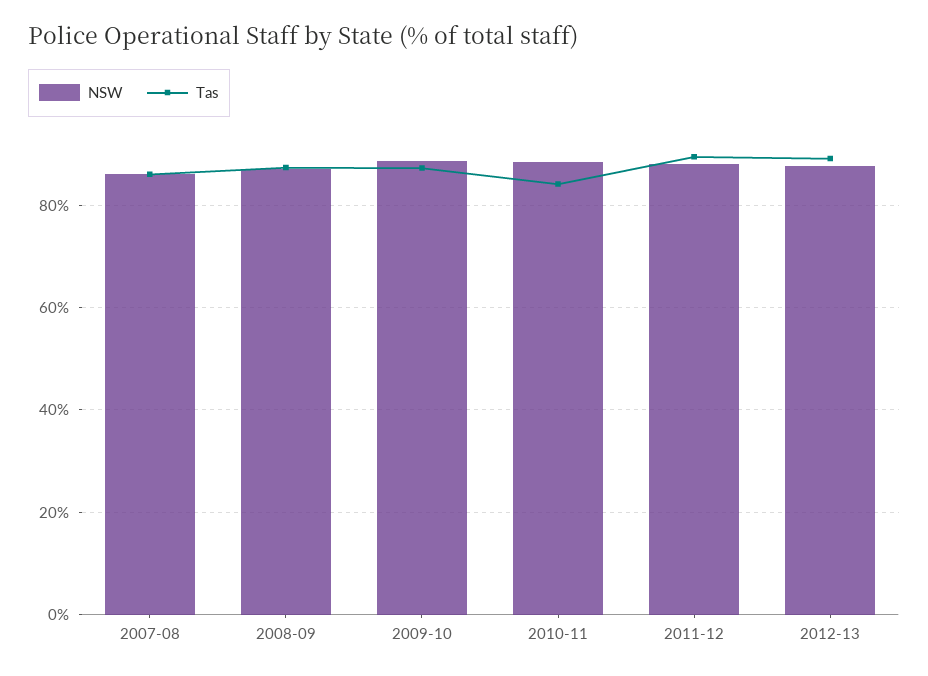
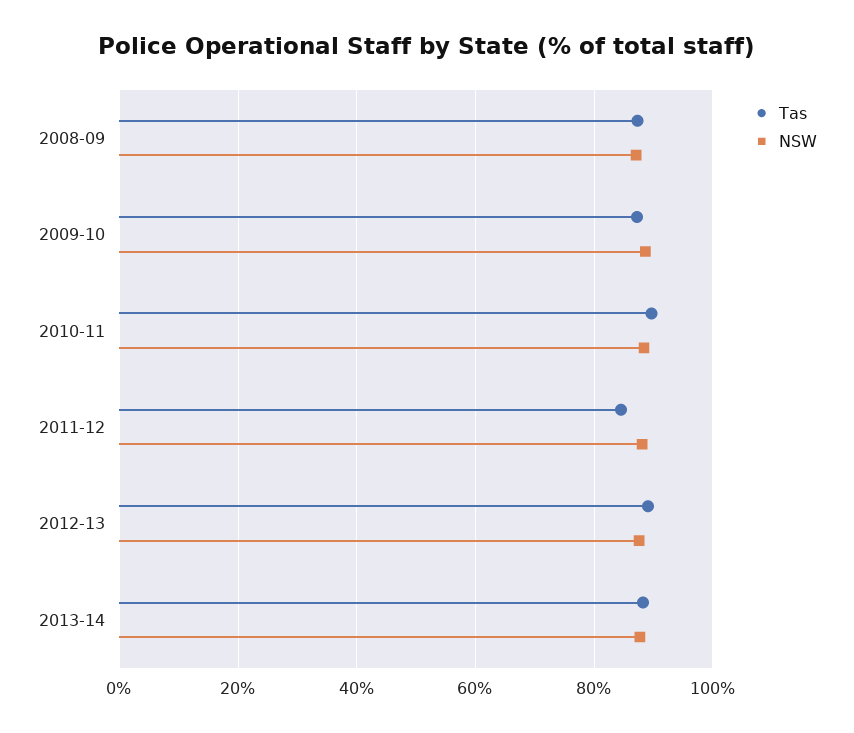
NSW, 2007-08: 86 -> none
Tas, 2007-08: 86 -> none
Tas, 2010-11: 84 -> 90
Tas, 2011-12: 90 -> 84
Tas, 2013-14: none -> 88
NSW, 2013-14: none -> 88

